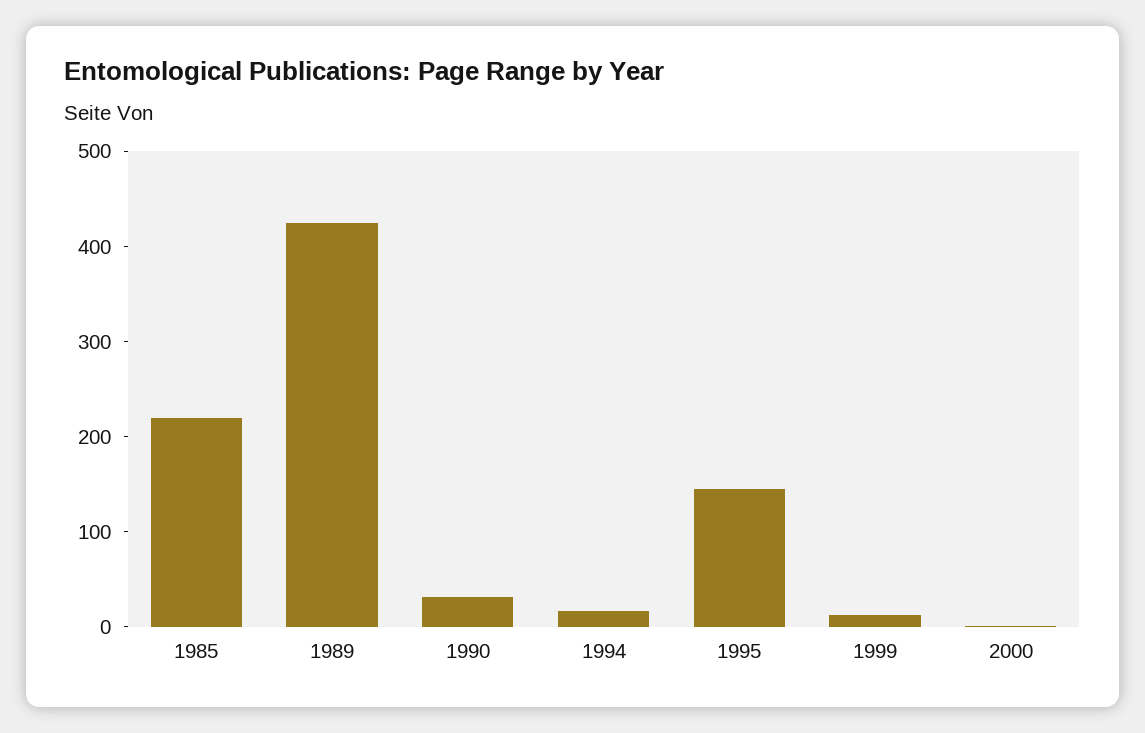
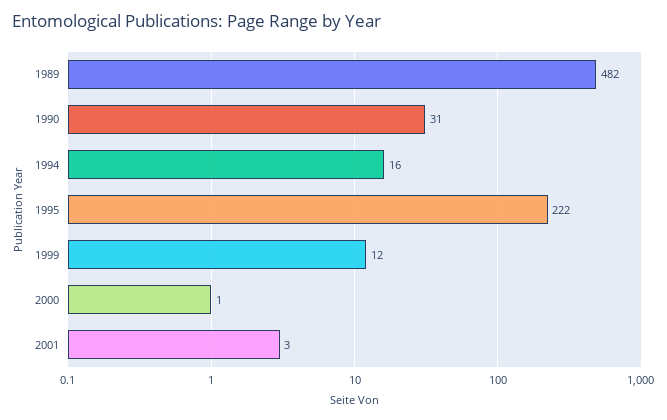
1985: 220 -> none
1989: 420 -> 482
1995: 140 -> 222
2001: none -> 3

